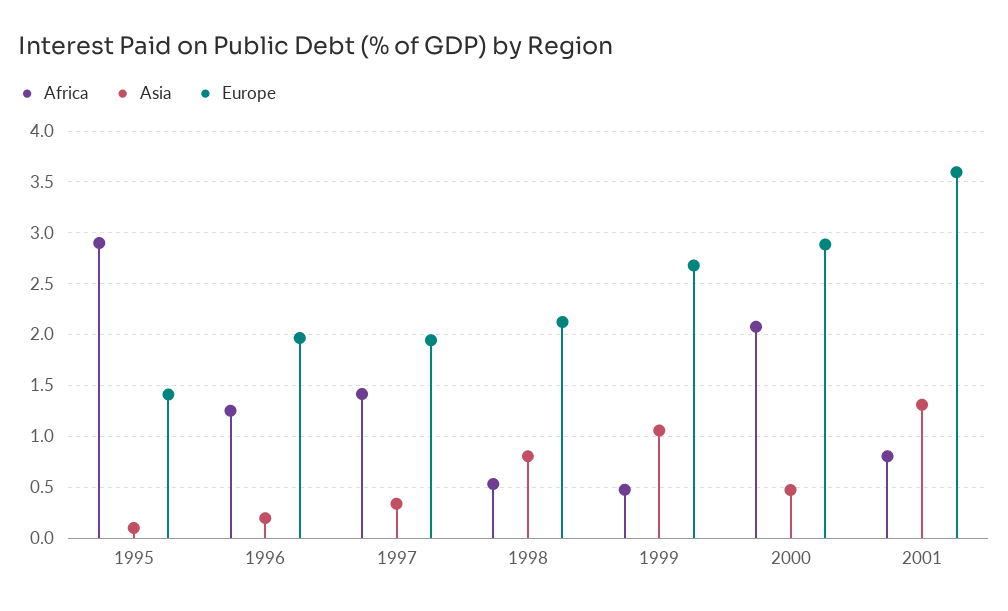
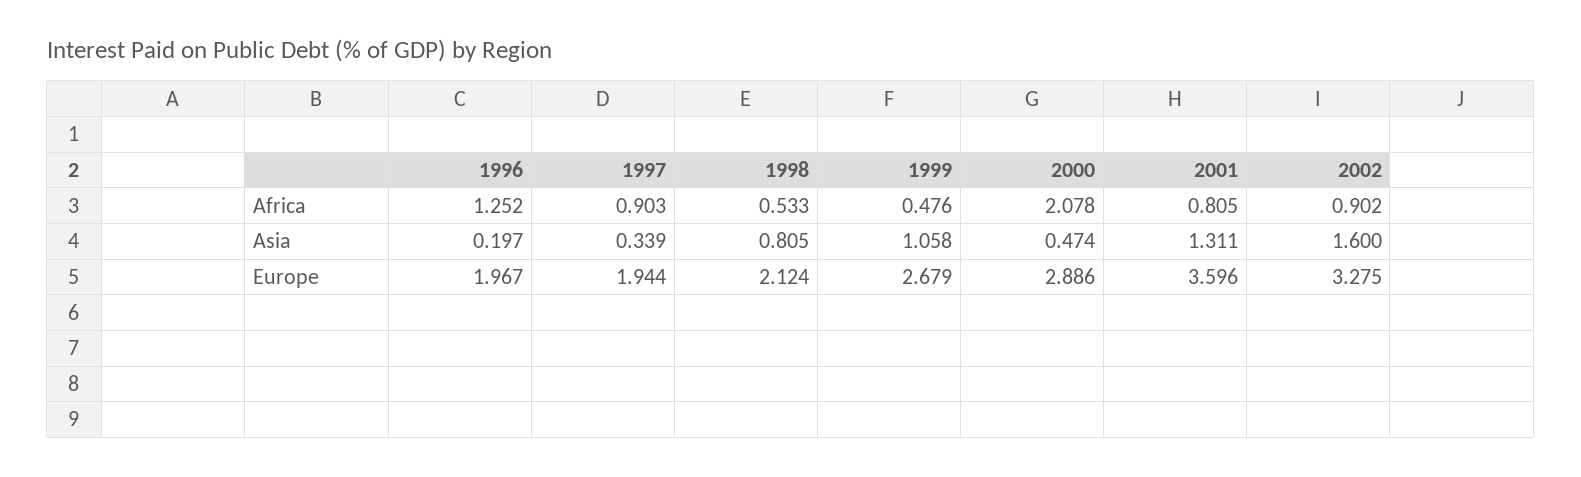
Africa, 1995: 2.9 -> none
Asia, 1995: 0.1 -> none
Europe, 1995: 1.4 -> none
Africa, 1997: 1.4 -> 0.903
Africa, 2002: none -> 0.902
Asia, 2002: none -> 1.6
Europe, 2002: none -> 3.275

